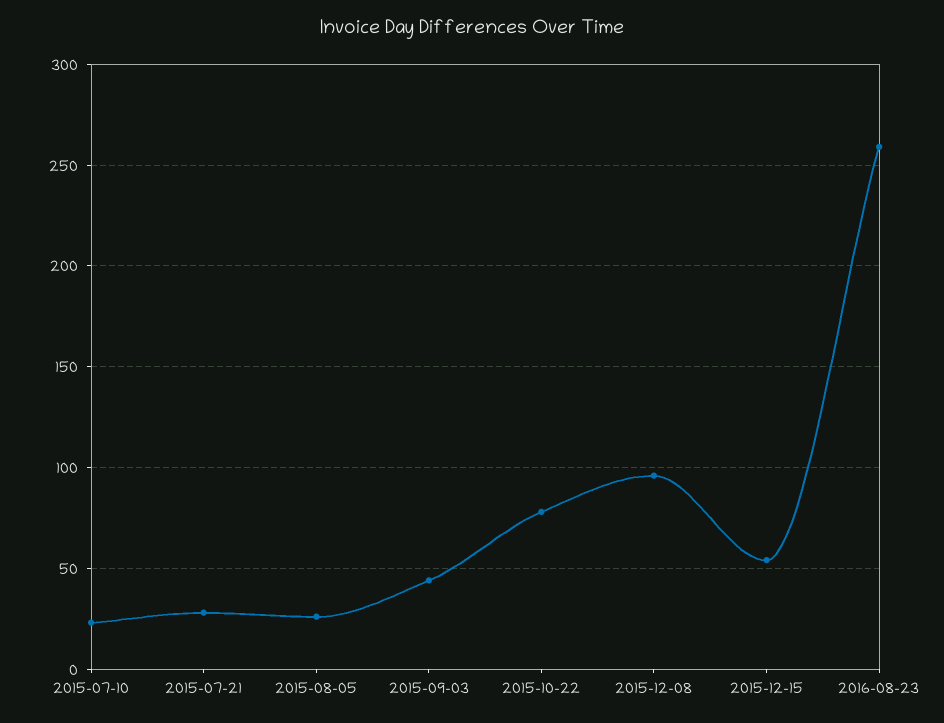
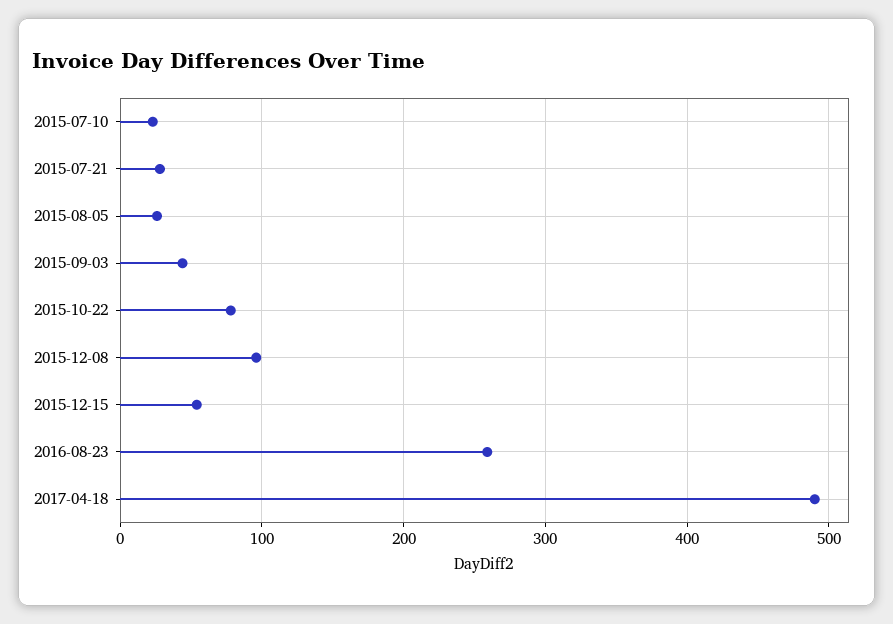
2017-04-18: none -> 490

